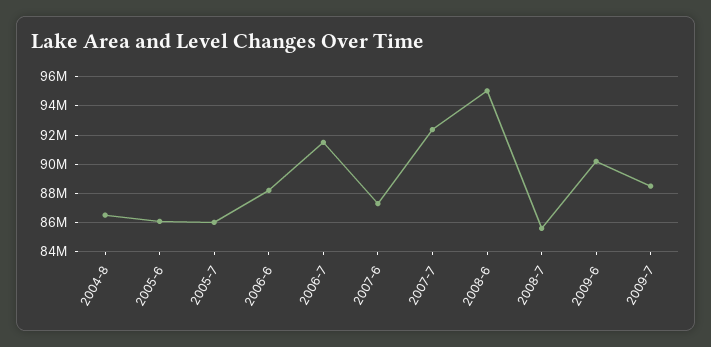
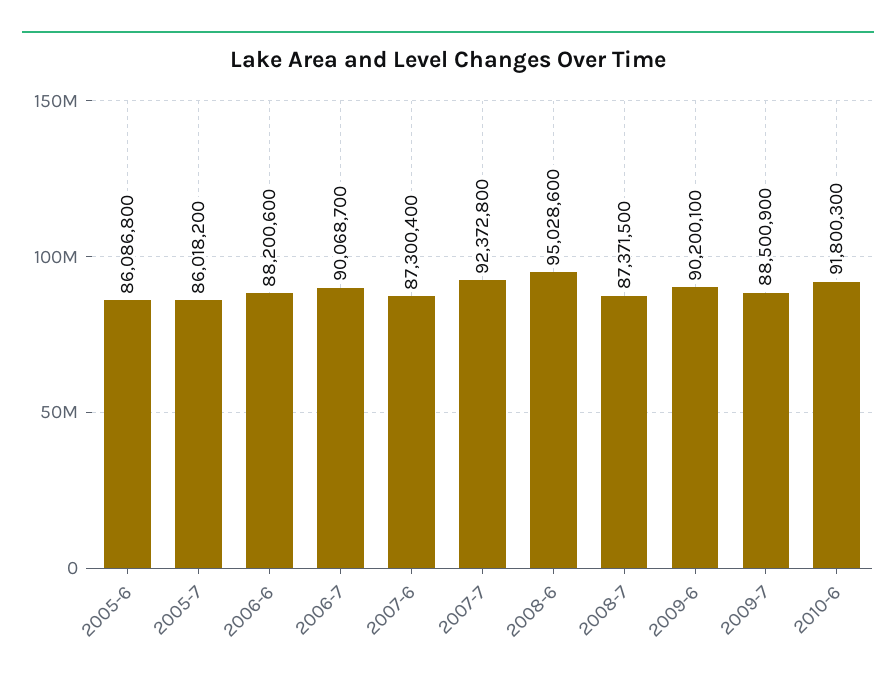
2004-8: 86500000 -> none
2006-7: 91500000 -> 90068700
2008-7: 85500000 -> 87371500
2010-6: none -> 91800300

